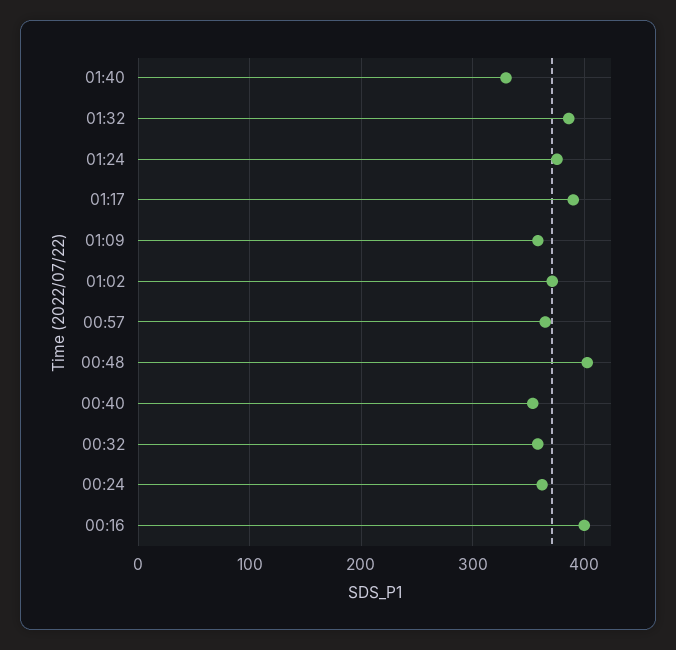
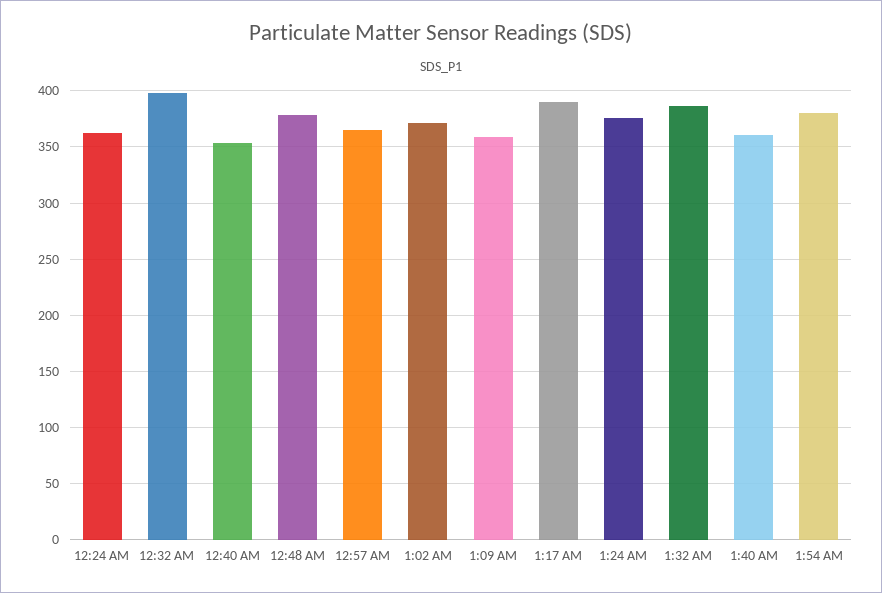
01:40: 330 -> 360
00:48: 400 -> 380
00:32: 360 -> 400
00:16: 400 -> none
1:54 AM: none -> 380

